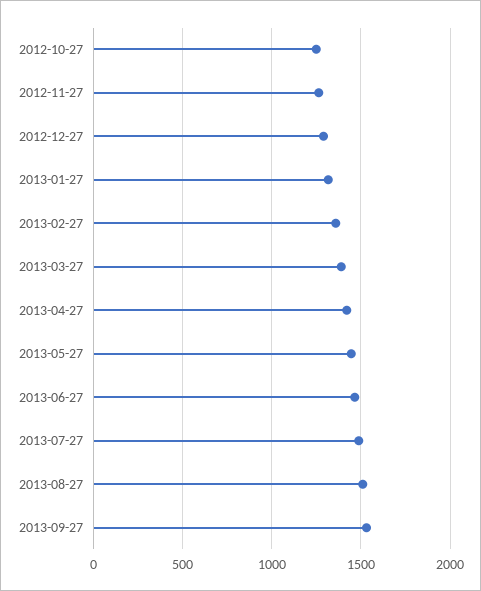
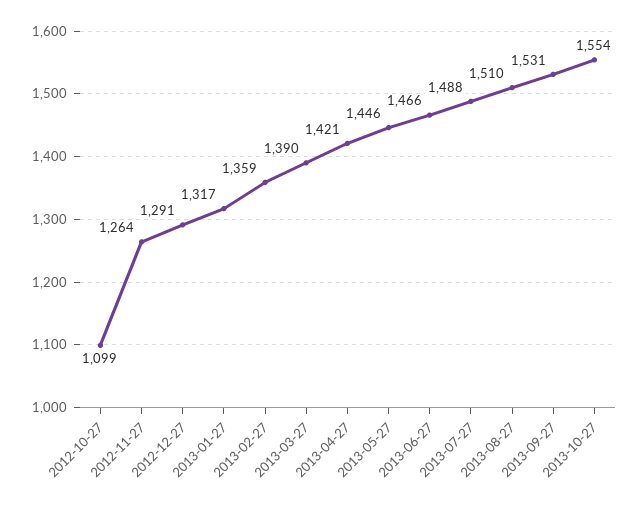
2012-10-27: 1250 -> 1099
2013-10-27: none -> 1554

